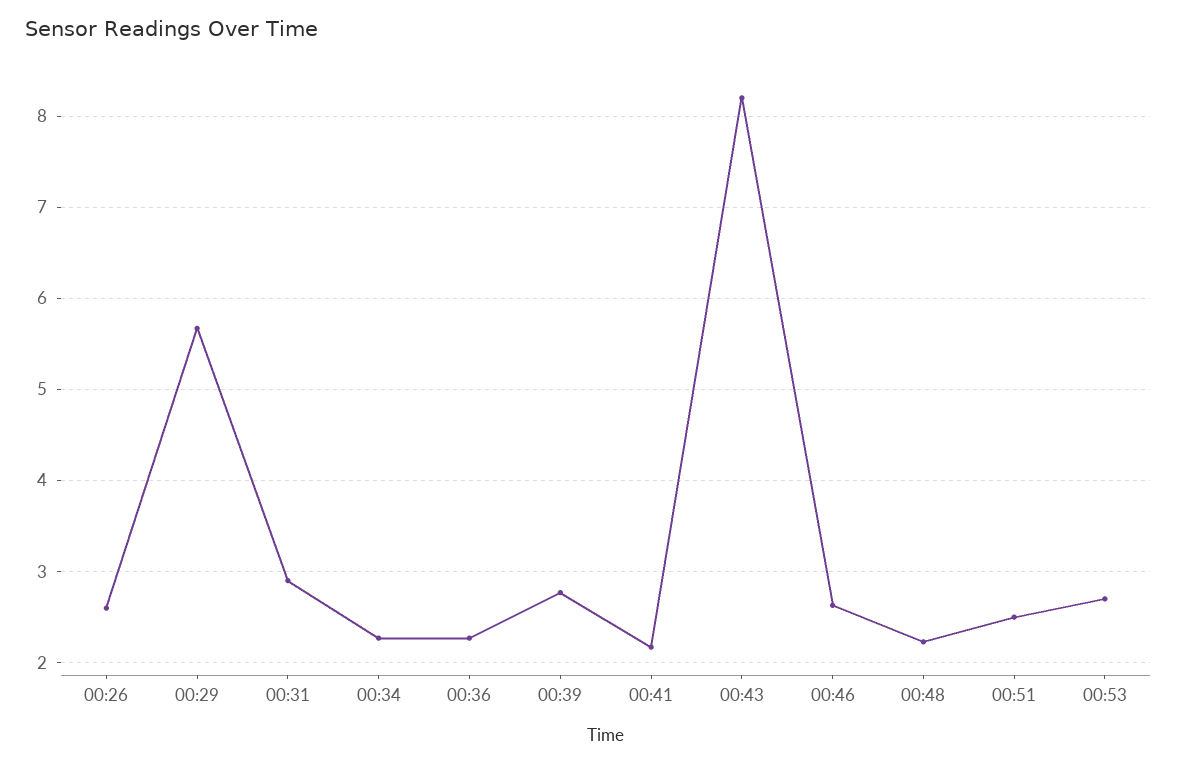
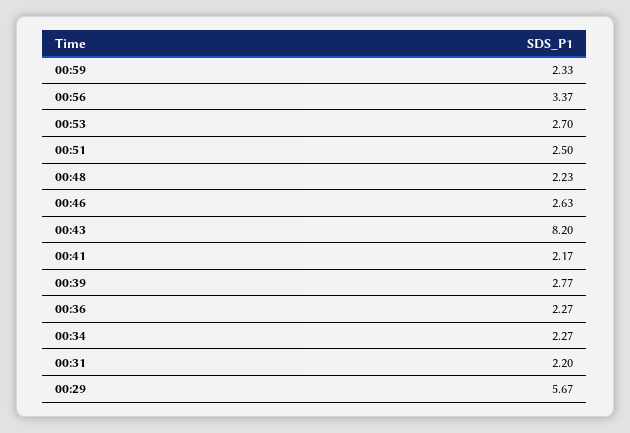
00:26: 2.6 -> none
00:31: 2.9 -> 2.2
00:59: none -> 2.33
00:56: none -> 3.37

